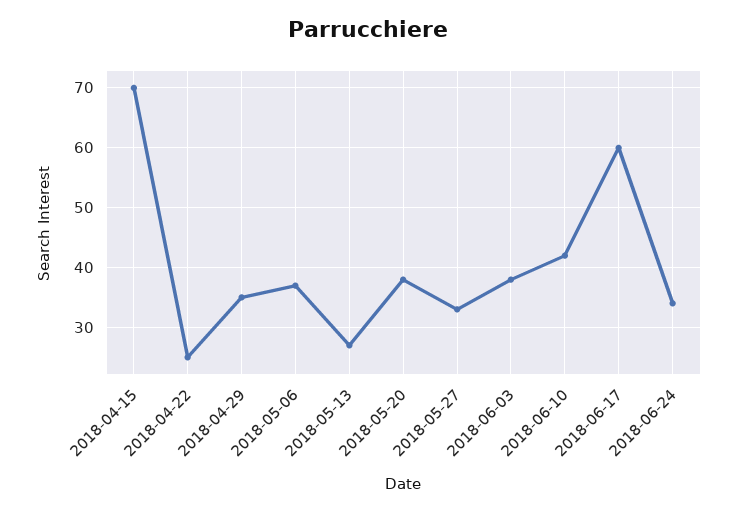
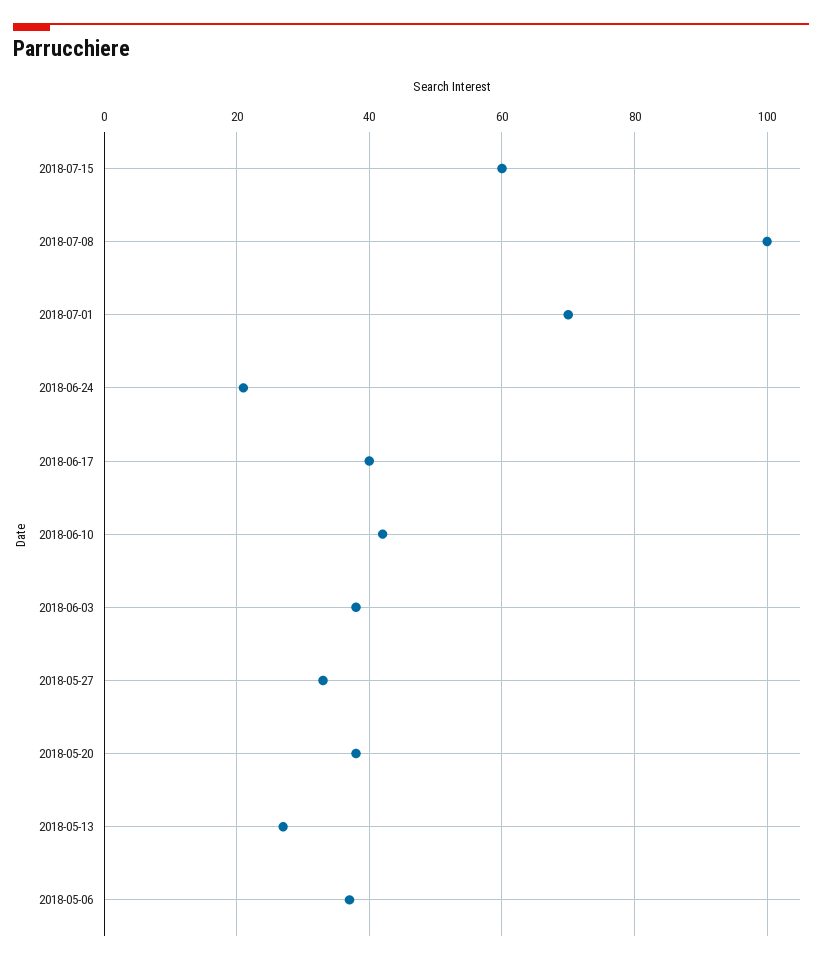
2018-04-15: 70 -> none
2018-04-22: 25 -> none
2018-04-29: 35 -> none
2018-06-17: 60 -> 40
2018-06-24: 35 -> 20
2018-07-15: none -> 60
2018-07-08: none -> 100
2018-07-01: none -> 70

